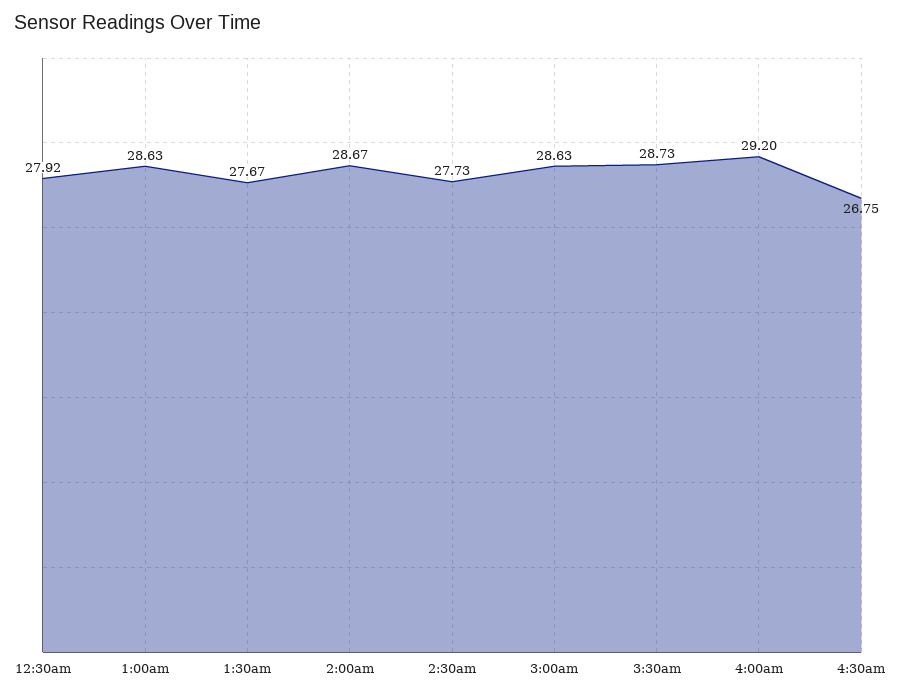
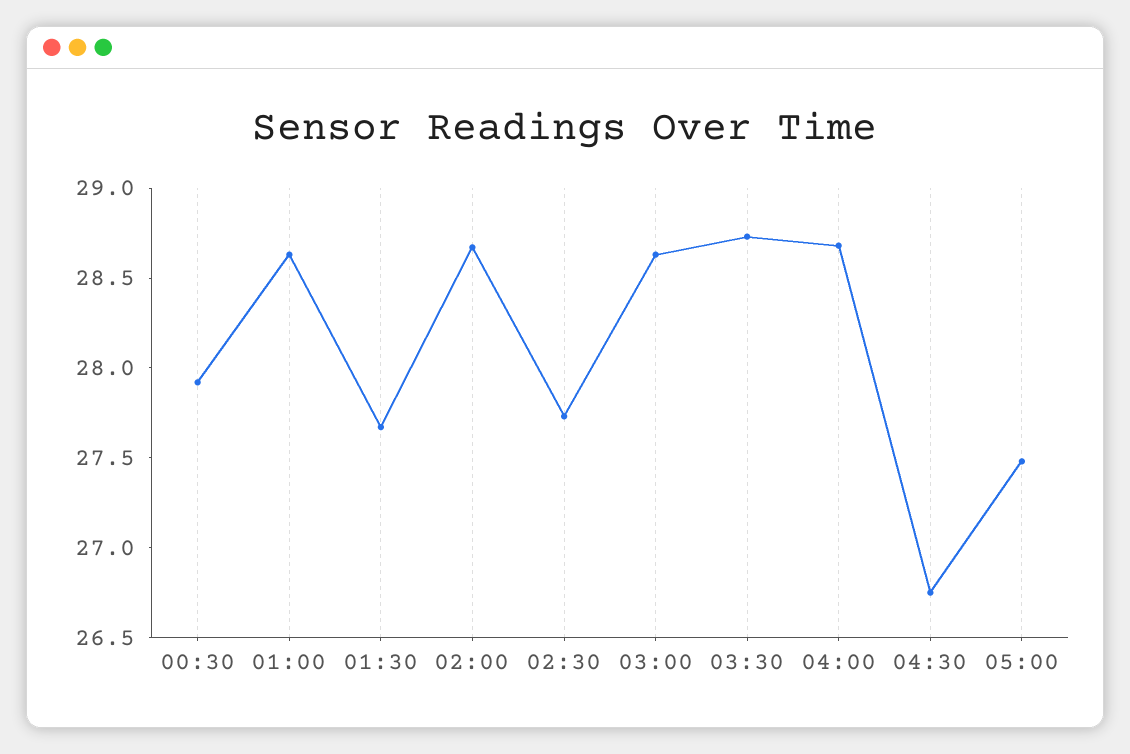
4:00am: 29.2 -> 28.7
05:00: none -> 27.5

